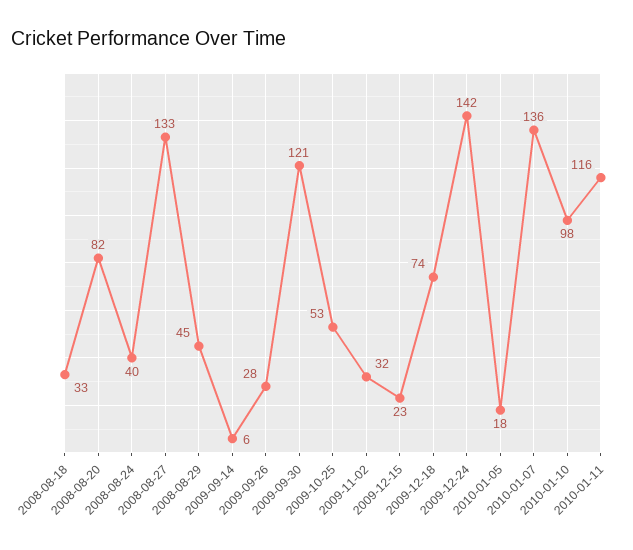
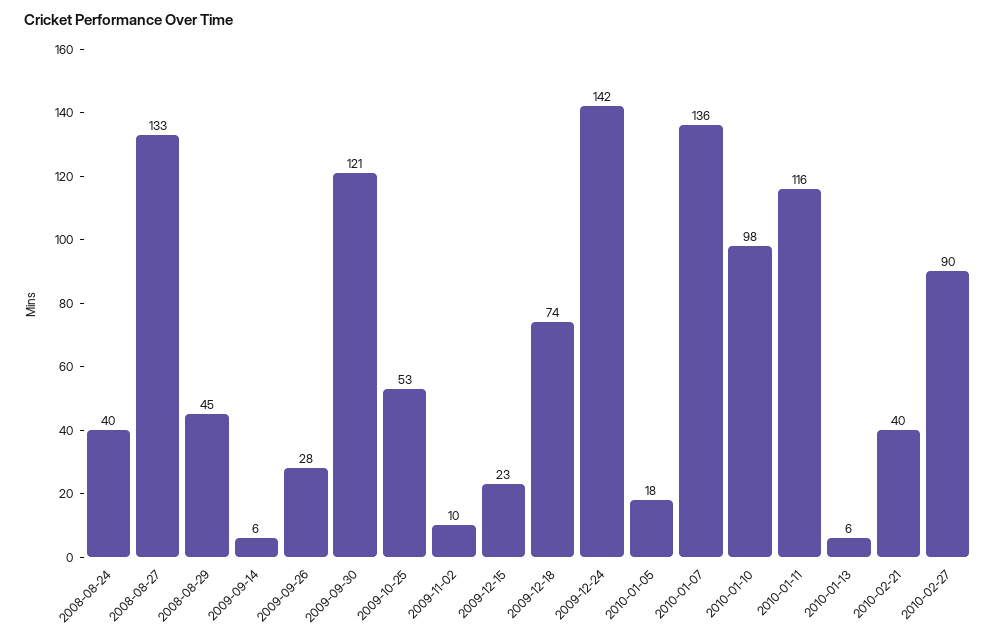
2008-08-18: 33 -> none
2008-08-20: 82 -> none
2009-11-02: 32 -> 10
2010-01-13: none -> 6
2010-02-21: none -> 40
2010-02-27: none -> 90

